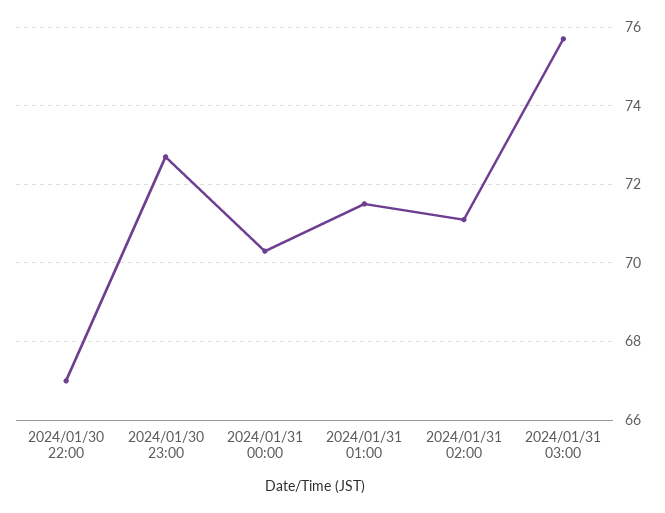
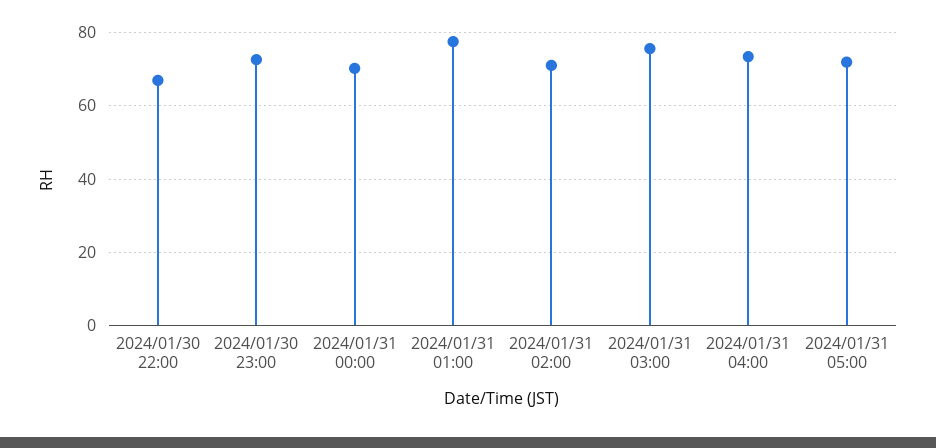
2024/01/31 01:00: 71.5 -> 78
2024/01/31 04:00: none -> 74
2024/01/31 05:00: none -> 72

